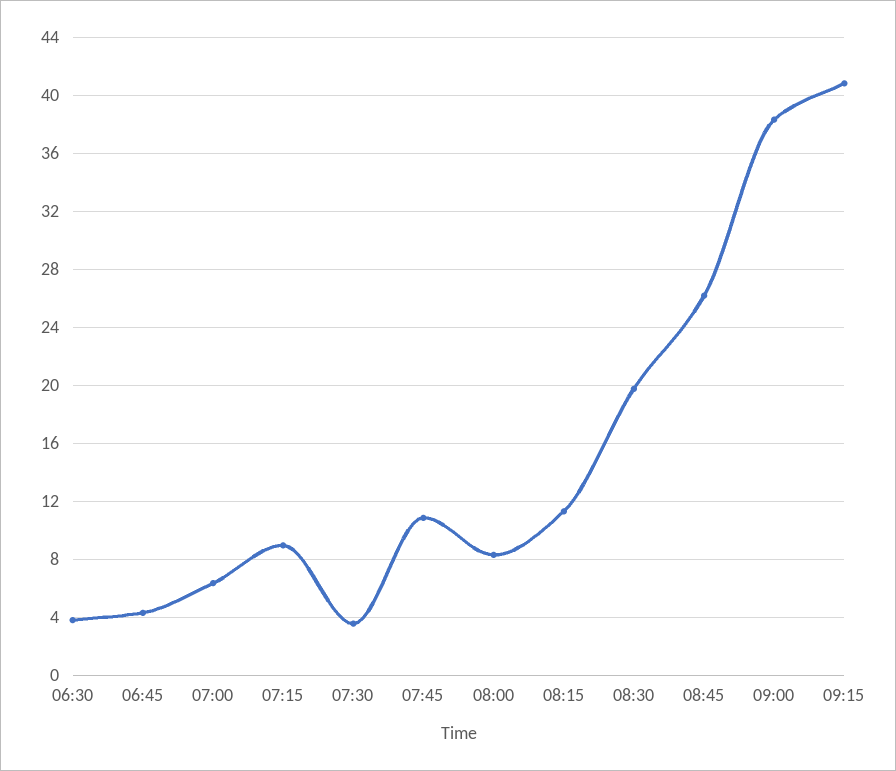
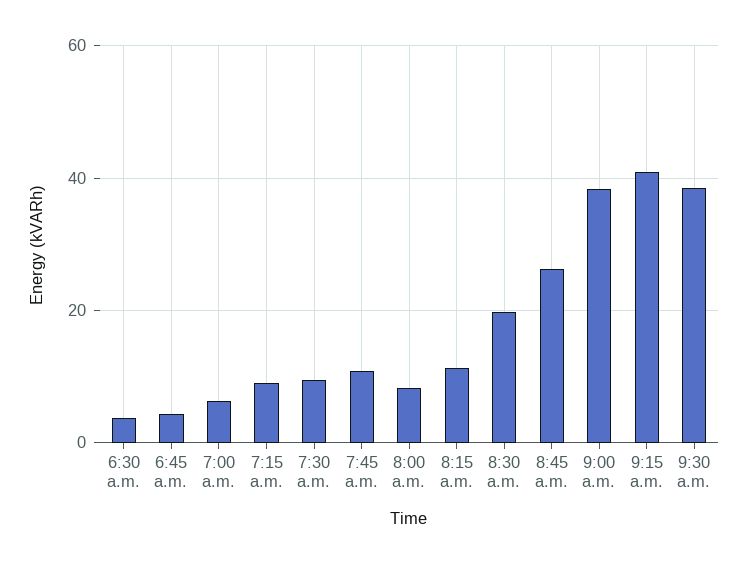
07:30: 3.5 -> 10
9:30 a.m.: none -> 38

